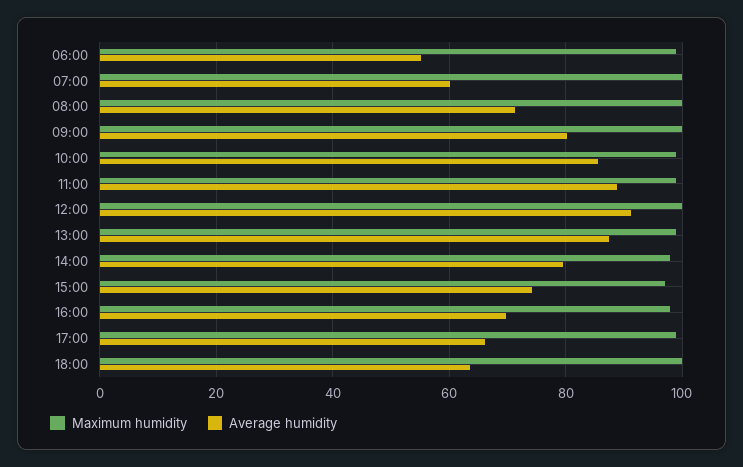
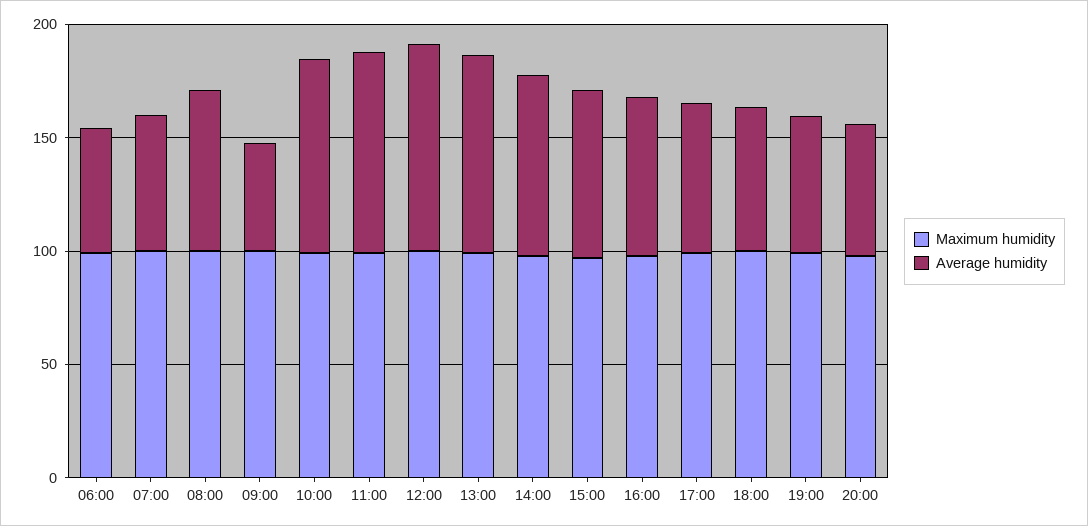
Average humidity, 09:00: 80 -> 50
Maximum humidity, 19:00: none -> 100
Average humidity, 19:00: none -> 60
Maximum humidity, 20:00: none -> 100
Average humidity, 20:00: none -> 60

